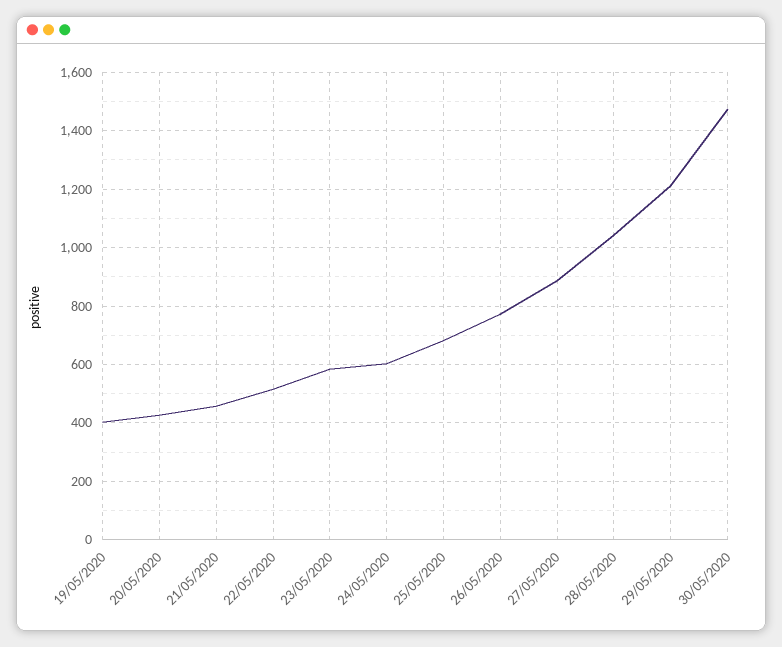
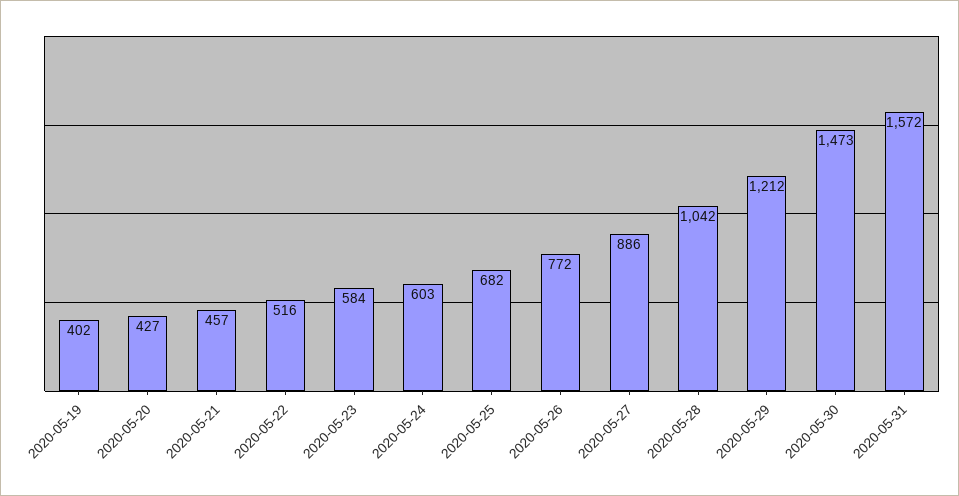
2020-05-31: none -> 1572

